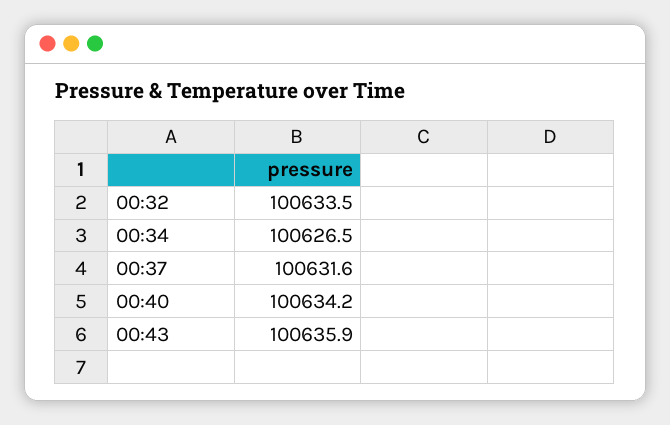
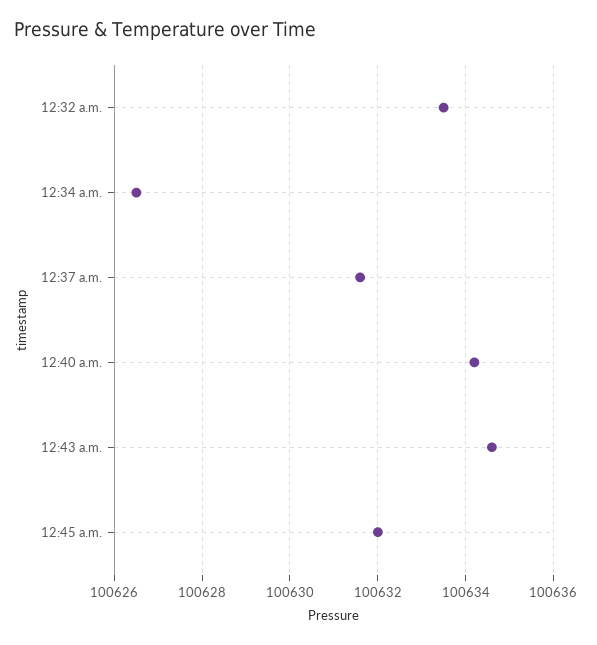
00:43: 100635.9 -> 100634.5
12:45 a.m.: none -> 100632

